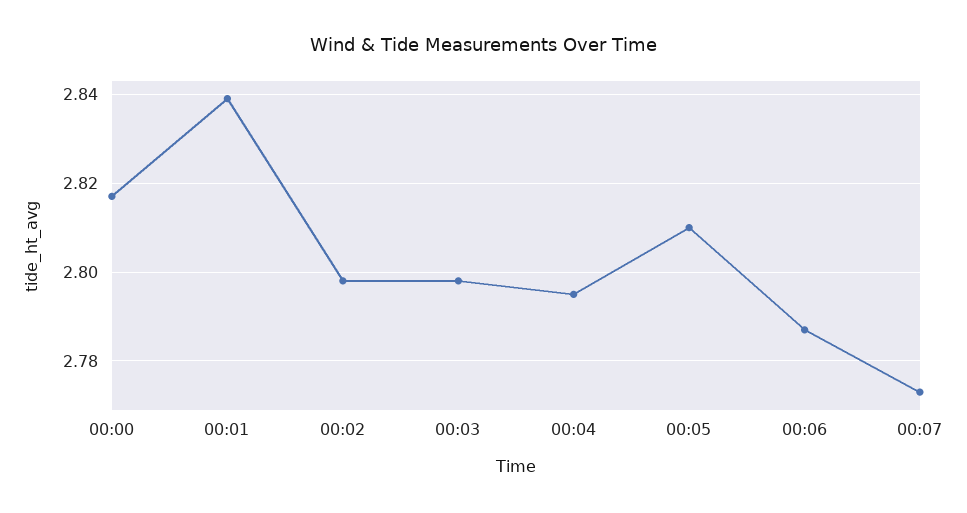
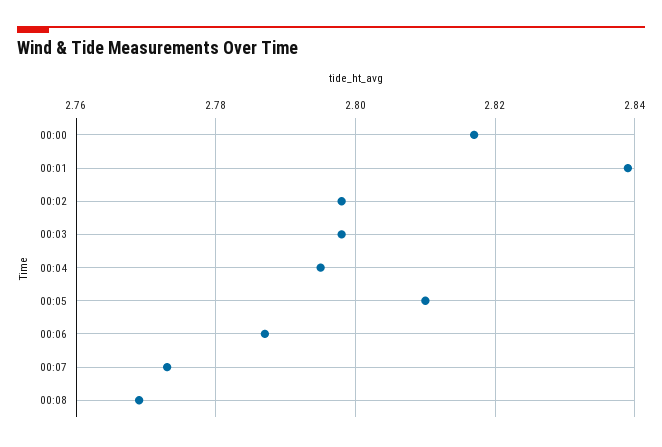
00:08: none -> 2.77

